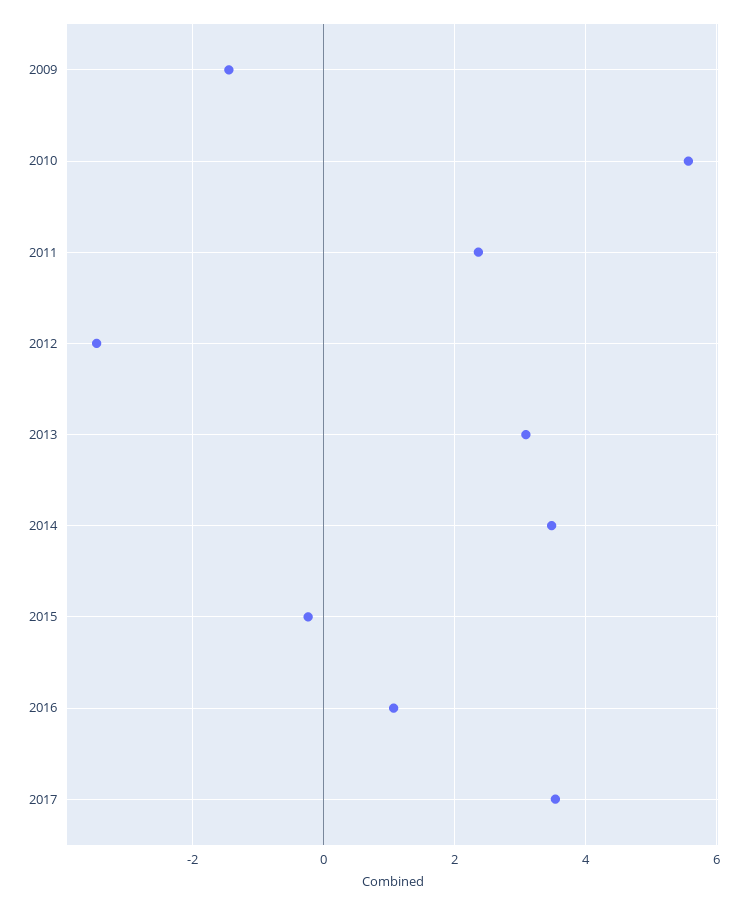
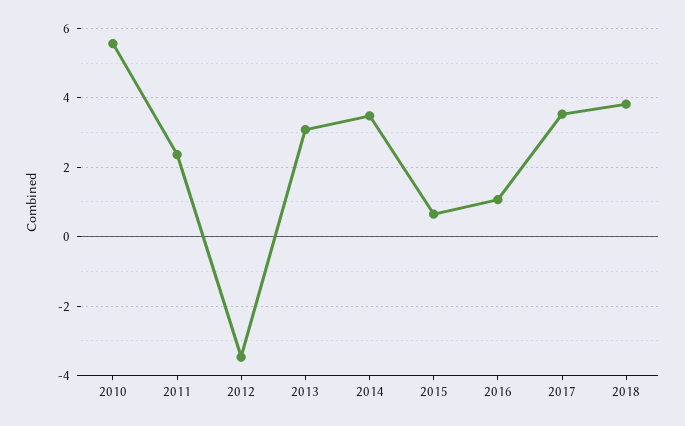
2009: -1.4 -> none
2015: -0.2 -> 0.6
2018: none -> 3.8

